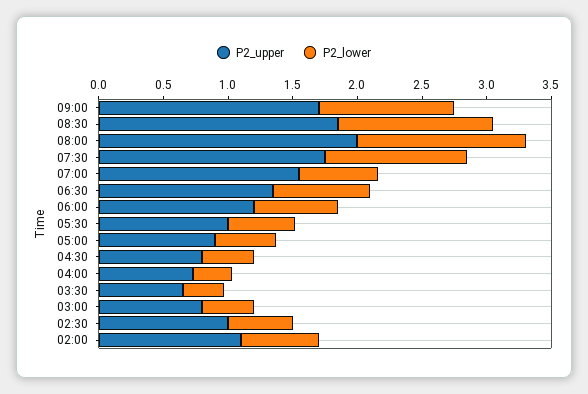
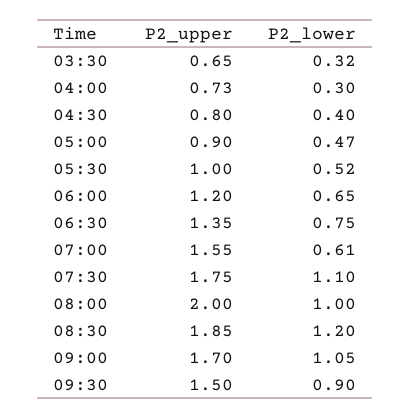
P2_lower, 08:00: 1.3 -> 1
P2_upper, 03:00: 0.8 -> none
P2_lower, 03:00: 0.4 -> none
P2_upper, 02:30: 1 -> none
P2_lower, 02:30: 0.5 -> none
P2_upper, 02:00: 1.1 -> none
P2_lower, 02:00: 0.6 -> none
P2_upper, 09:30: none -> 1.5
P2_lower, 09:30: none -> 0.9

